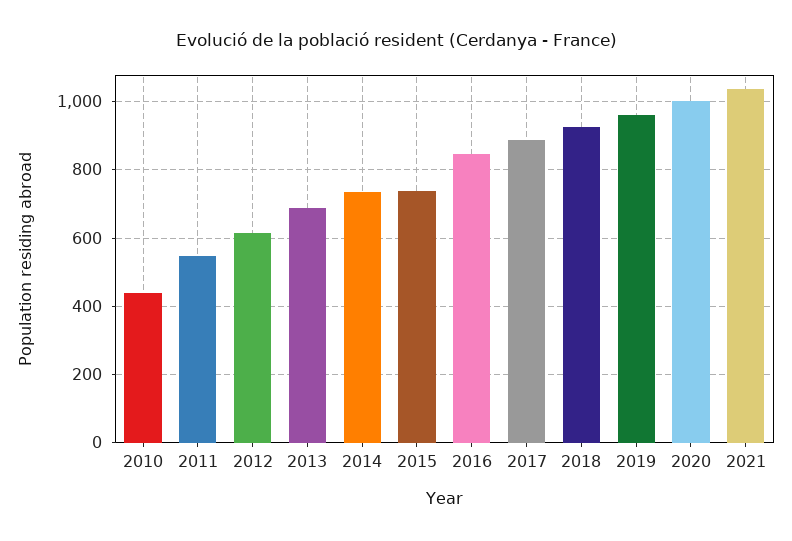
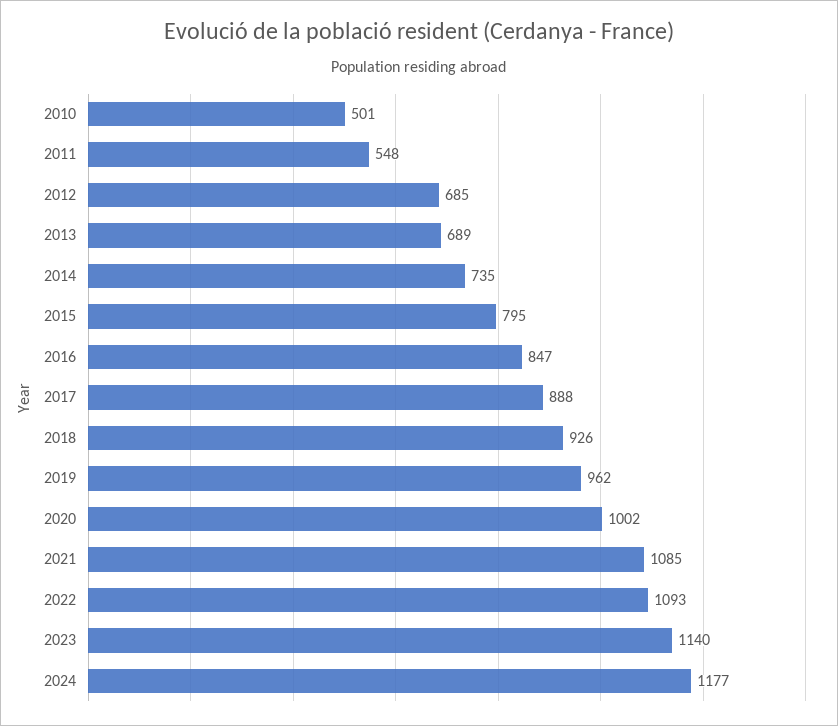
2010: 440 -> 501
2012: 620 -> 685
2015: 740 -> 795
2021: 1040 -> 1085
2022: none -> 1093
2023: none -> 1140
2024: none -> 1177

